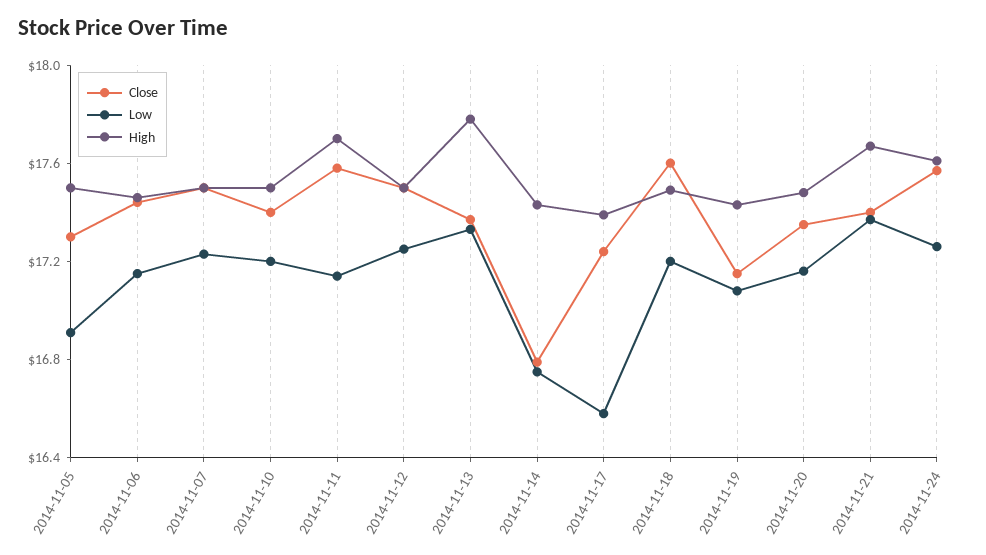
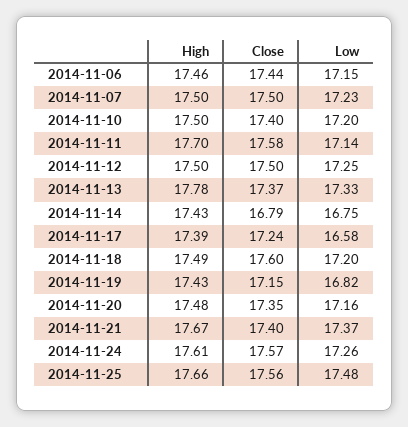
Close, 2014-11-05: 17.3 -> none
Low, 2014-11-05: 16.9 -> none
High, 2014-11-05: 17.5 -> none
Low, 2014-11-19: 17.1 -> 16.82
High, 2014-11-25: none -> 17.66
Close, 2014-11-25: none -> 17.56
Low, 2014-11-25: none -> 17.48

